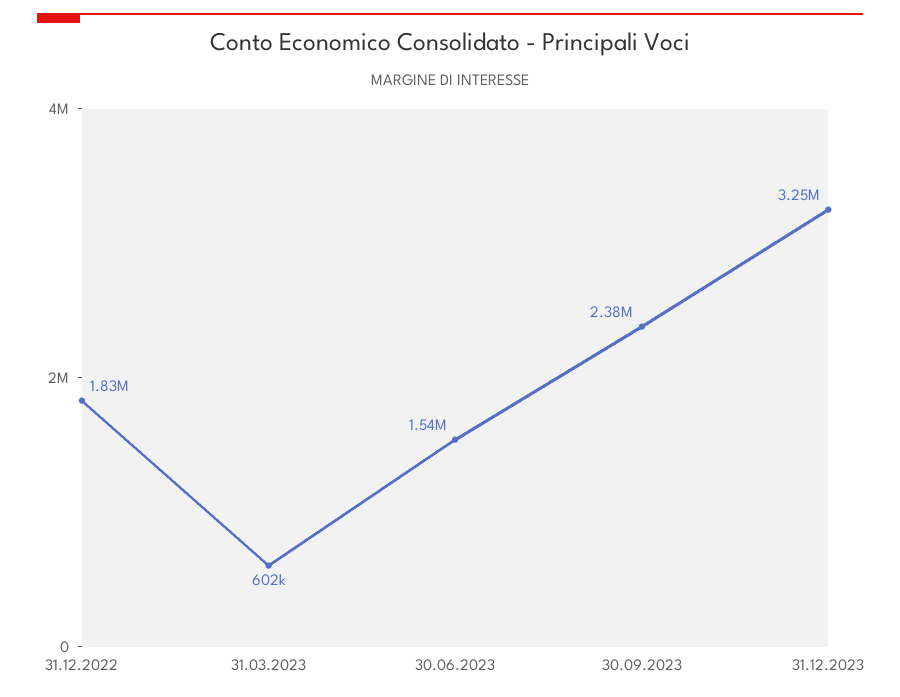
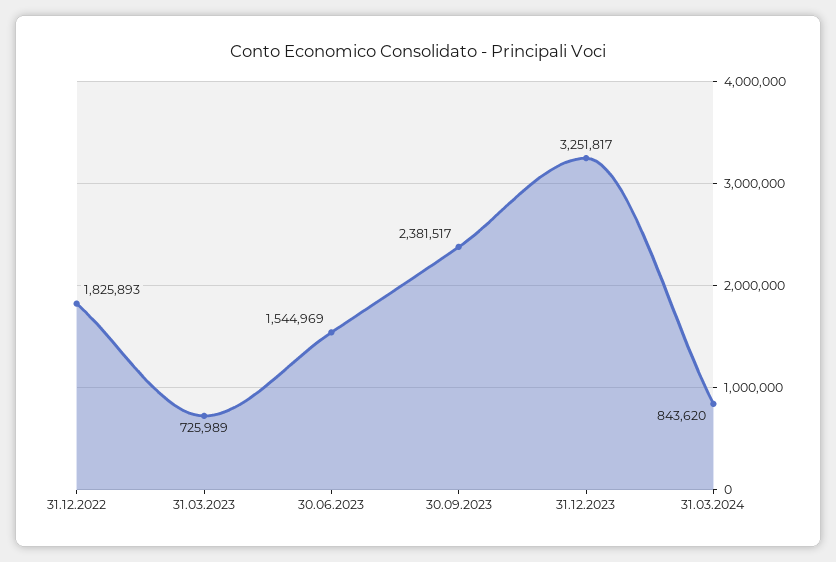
31.03.2023: 602000 -> 725989
31.03.2024: none -> 843620

